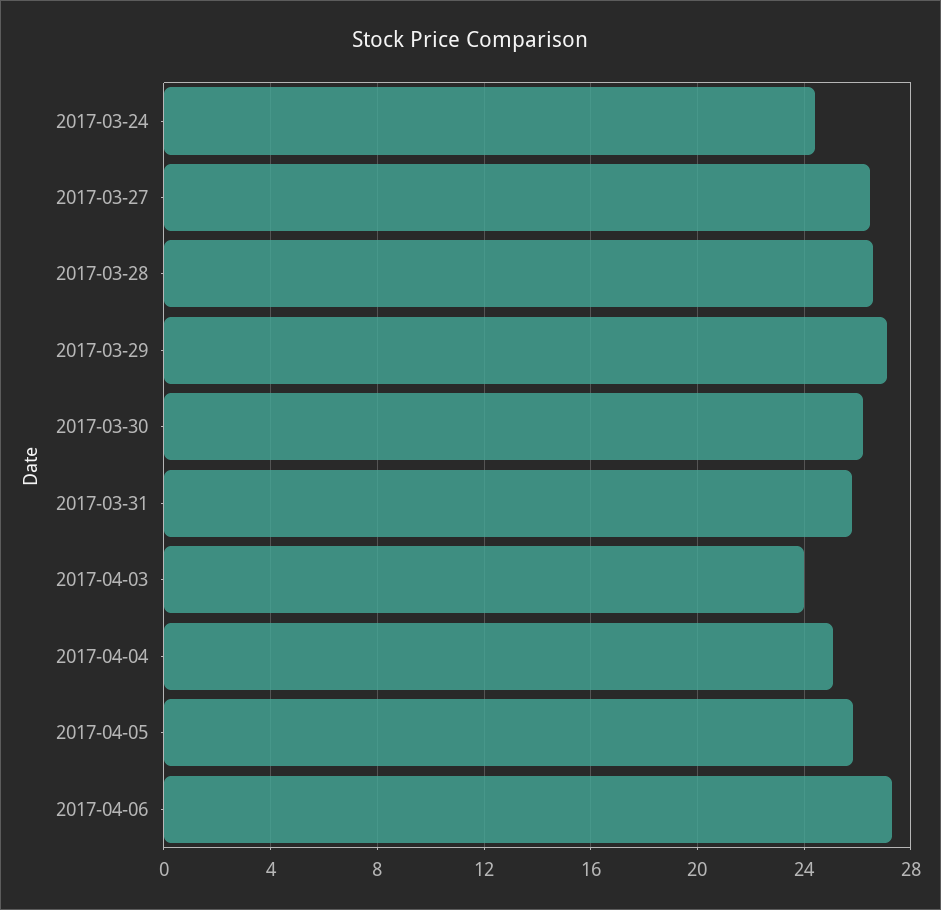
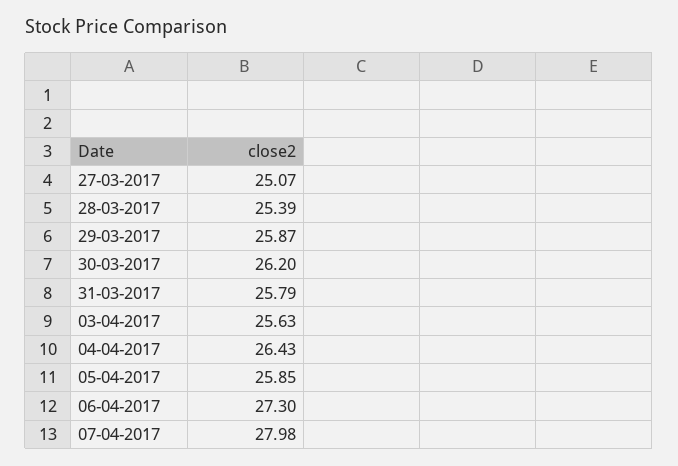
2017-03-24: 24.5 -> none
2017-03-27: 26.5 -> 25.07
2017-03-28: 26.5 -> 25.39
2017-03-29: 27 -> 25.87
2017-04-03: 24 -> 25.63
2017-04-04: 25 -> 26.43
07-04-2017: none -> 27.98

